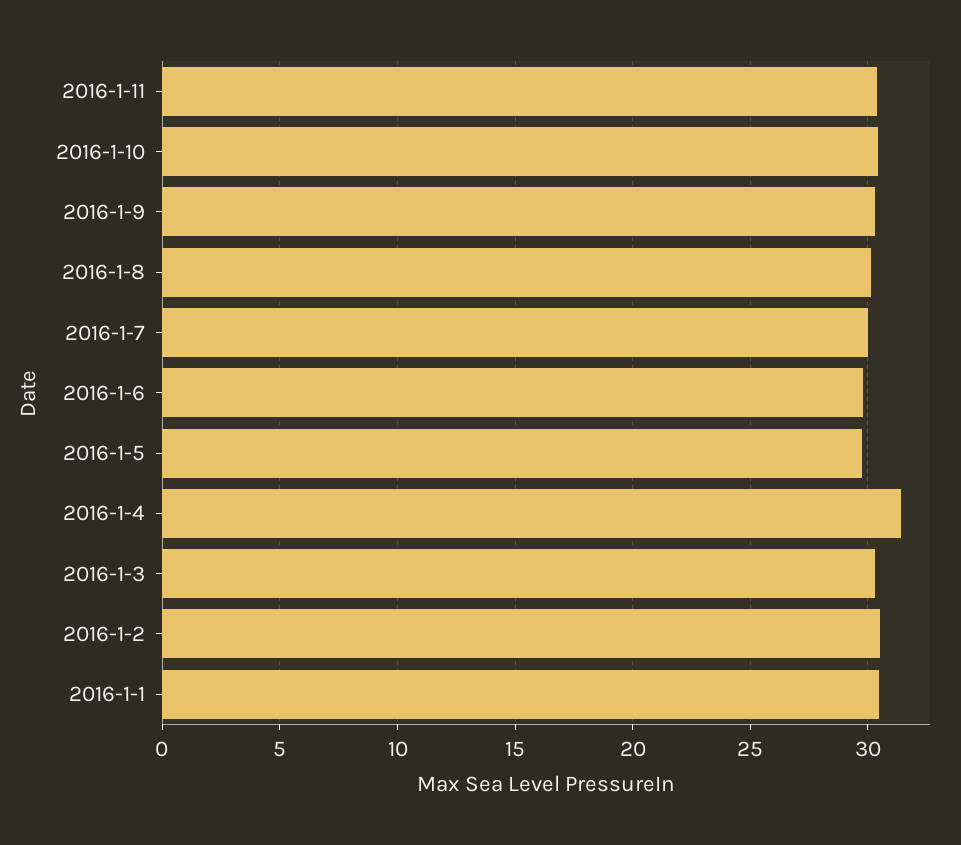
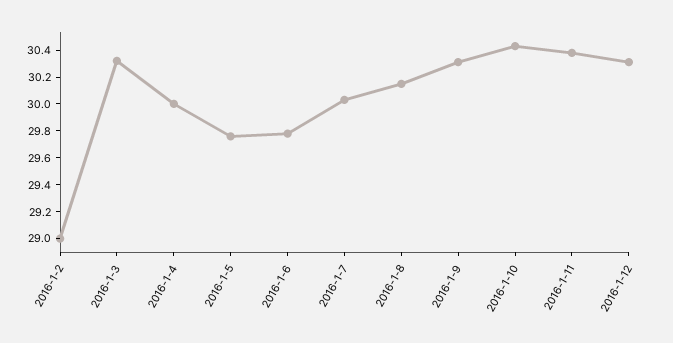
2016-1-4: 31.5 -> 30
2016-1-2: 30.5 -> 29
2016-1-1: 30.5 -> none
2016-1-12: none -> 30.3

